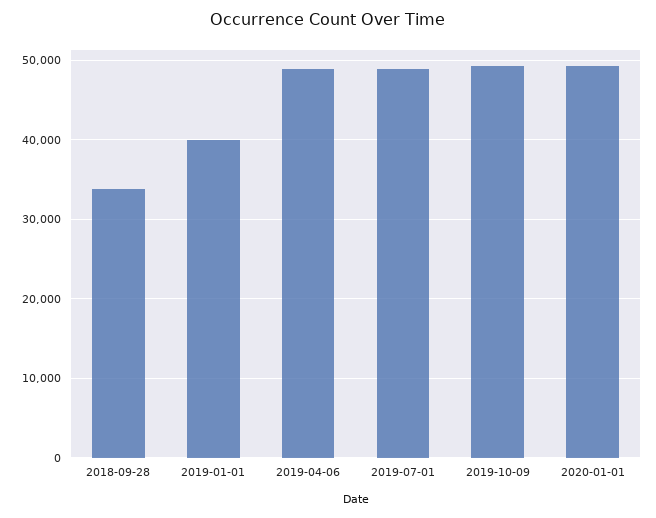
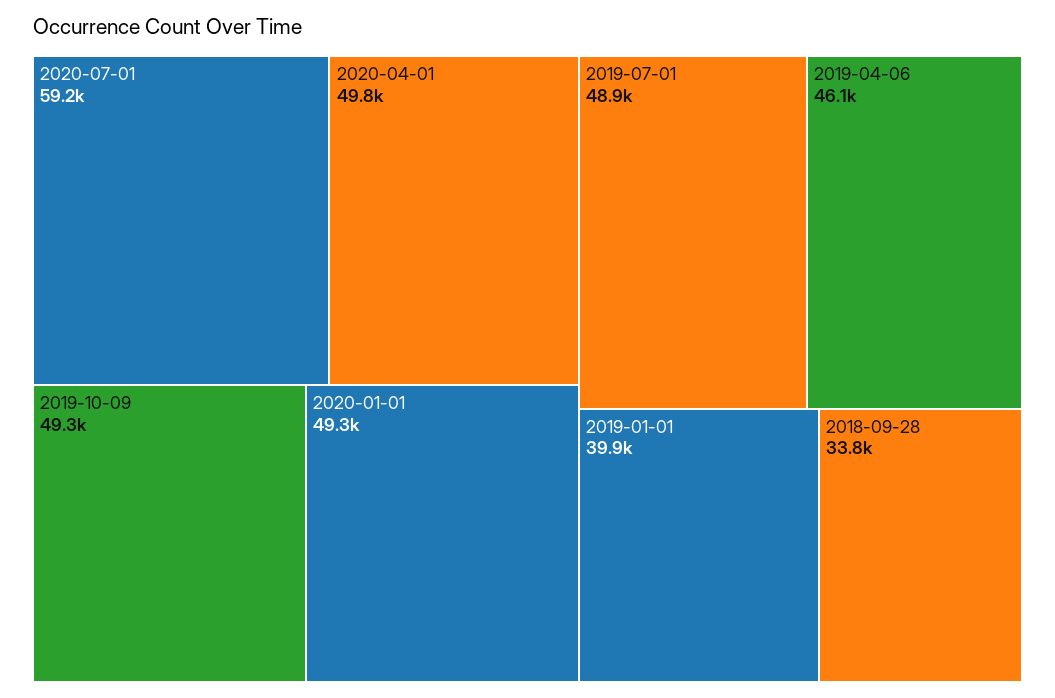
2019-04-06: 49000 -> 46100
2020-07-01: none -> 59200
2020-04-01: none -> 49800

